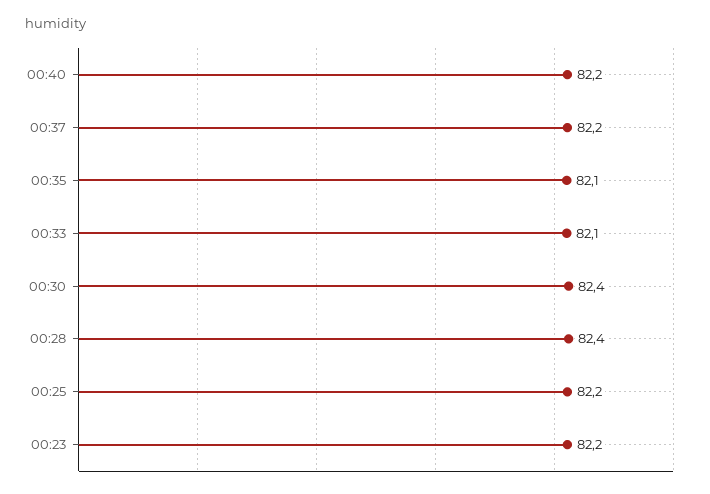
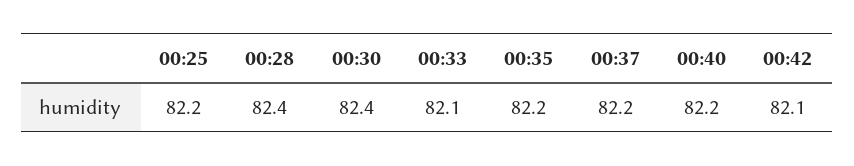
00:35: 82.1 -> 82.2
00:23: 82.2 -> none
00:42: none -> 82.1

